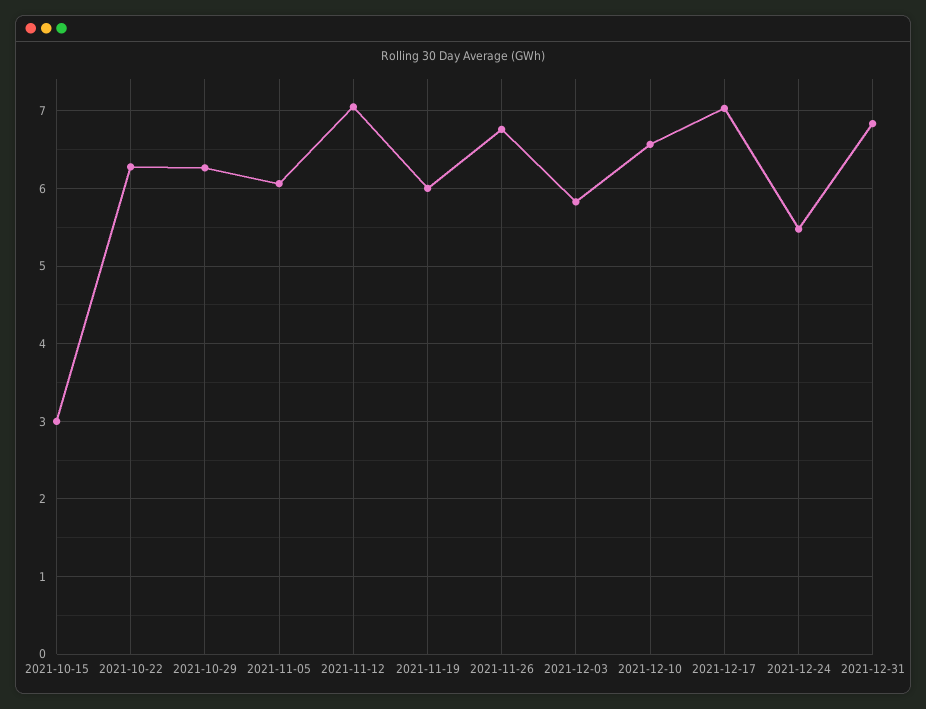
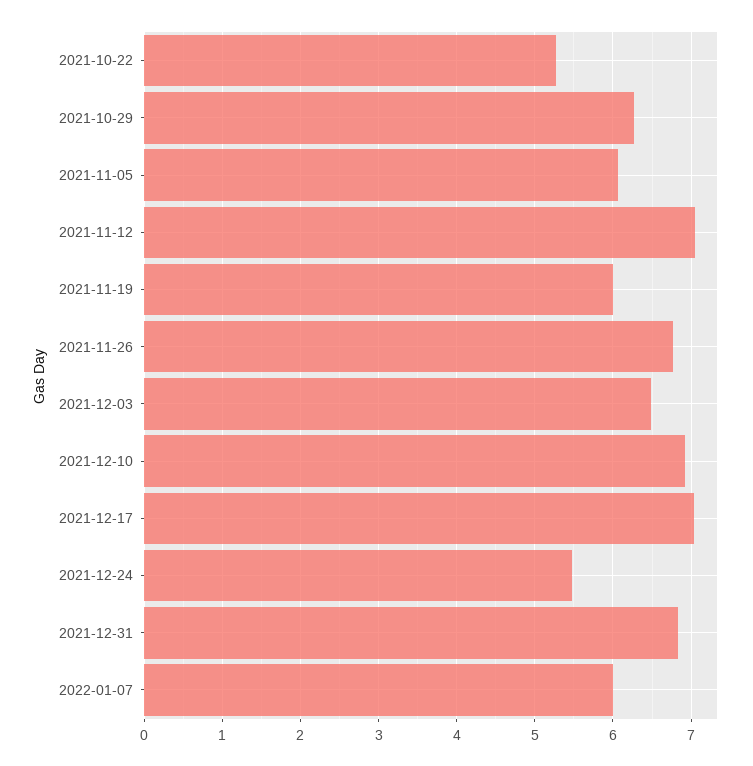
2021-10-15: 3 -> none
2021-10-22: 6.3 -> 5.3
2021-12-03: 5.8 -> 6.5
2021-12-10: 6.6 -> 6.9
2022-01-07: none -> 6

